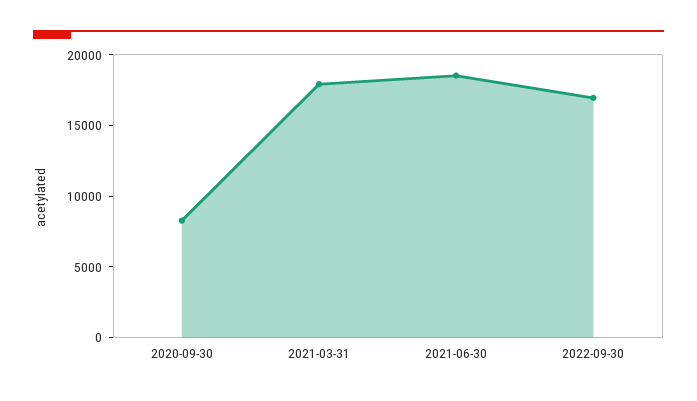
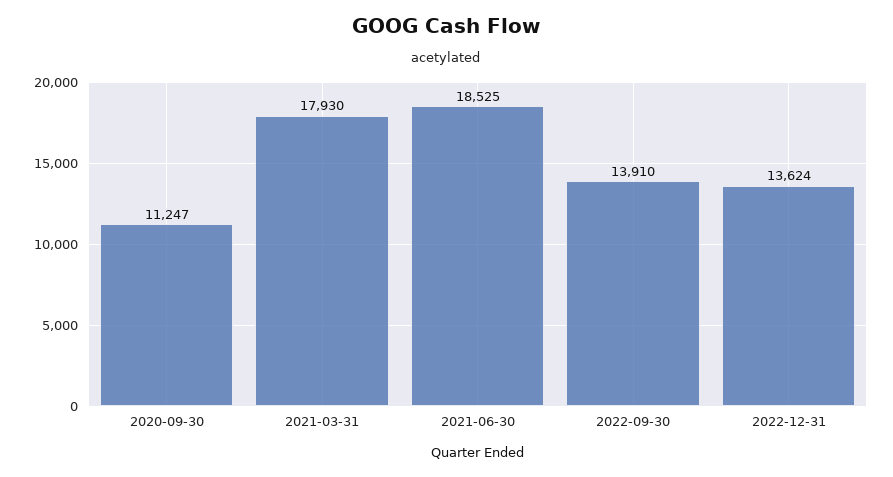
2020-09-30: 8000 -> 11247
2022-09-30: 17000 -> 13910
2022-12-31: none -> 13624

